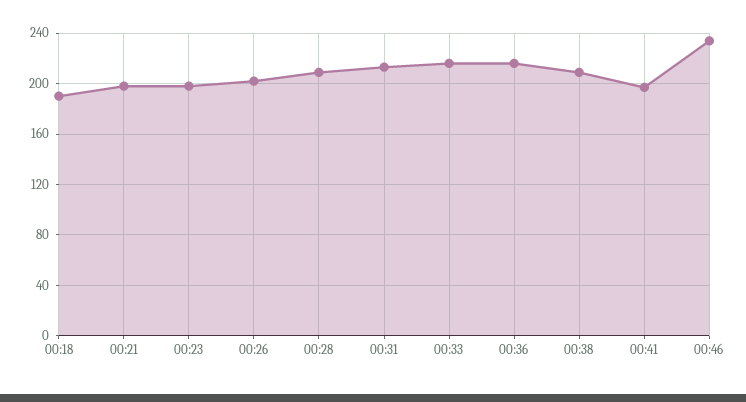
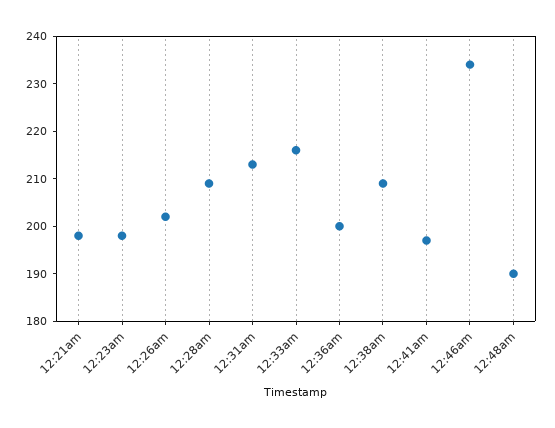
00:18: 190 -> none
00:36: 215 -> 200
12:48am: none -> 190

